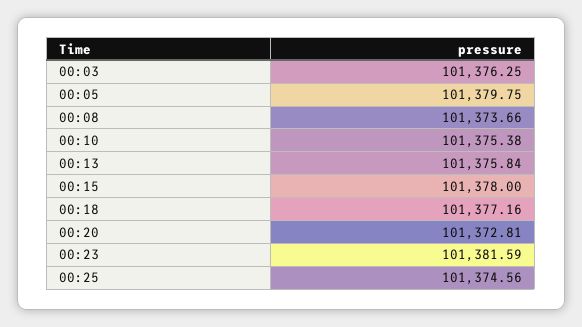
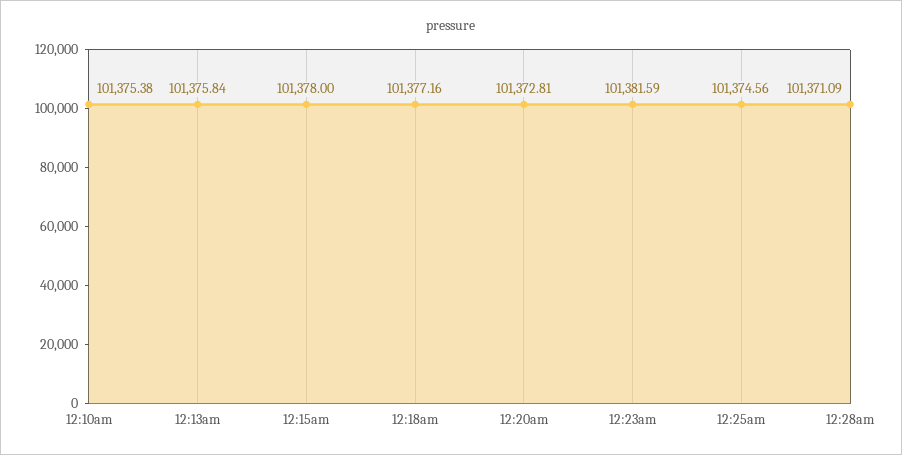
00:03: 101376.25 -> none
00:05: 101379.75 -> none
00:08: 101373.66 -> none
12:28am: none -> 101371.09

